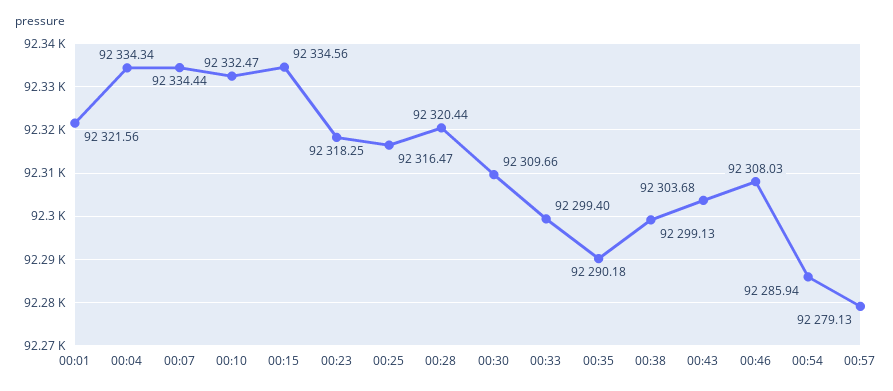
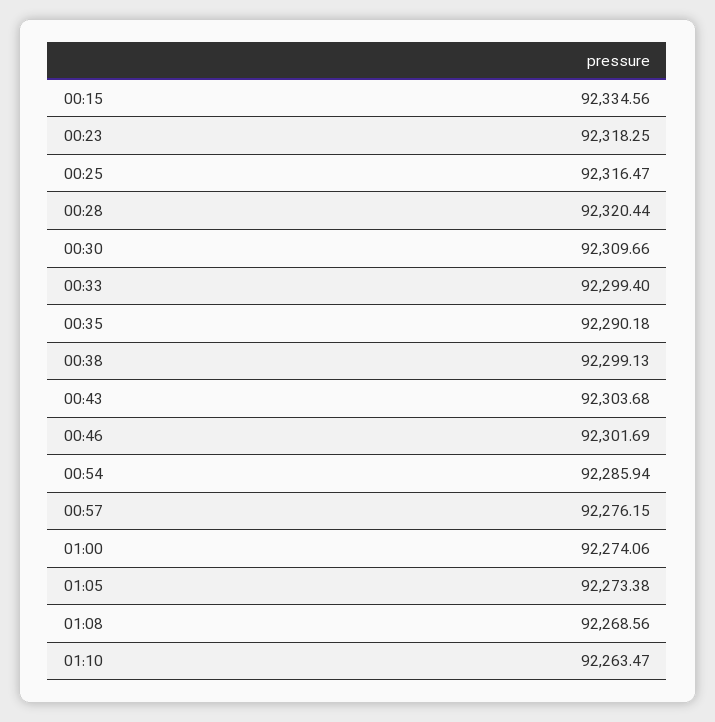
00:01: 92321.56 -> none
00:04: 92334.34 -> none
00:07: 92334.44 -> none
00:10: 92332.47 -> none
00:46: 92308.03 -> 92301.69
00:57: 92279.13 -> 92276.15
01:00: none -> 92274.06
01:05: none -> 92273.38
01:08: none -> 92268.56
01:10: none -> 92263.47

